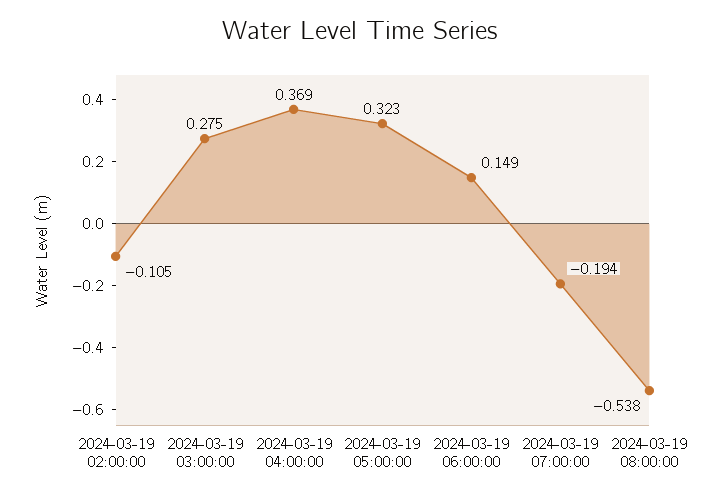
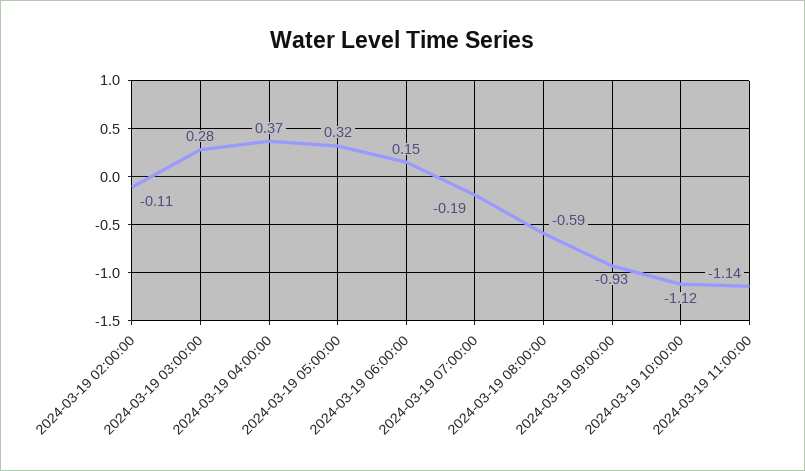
2024-03-19 08:00:00: -0.538 -> -0.59
2024-03-19 09:00:00: none -> -0.93
2024-03-19 10:00:00: none -> -1.12
2024-03-19 11:00:00: none -> -1.14

